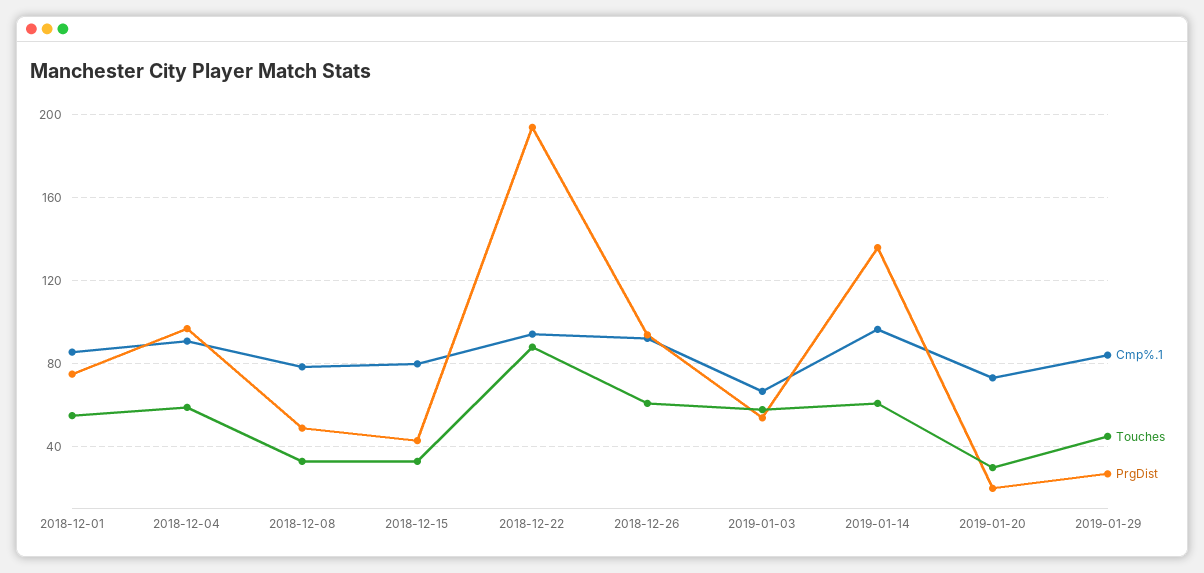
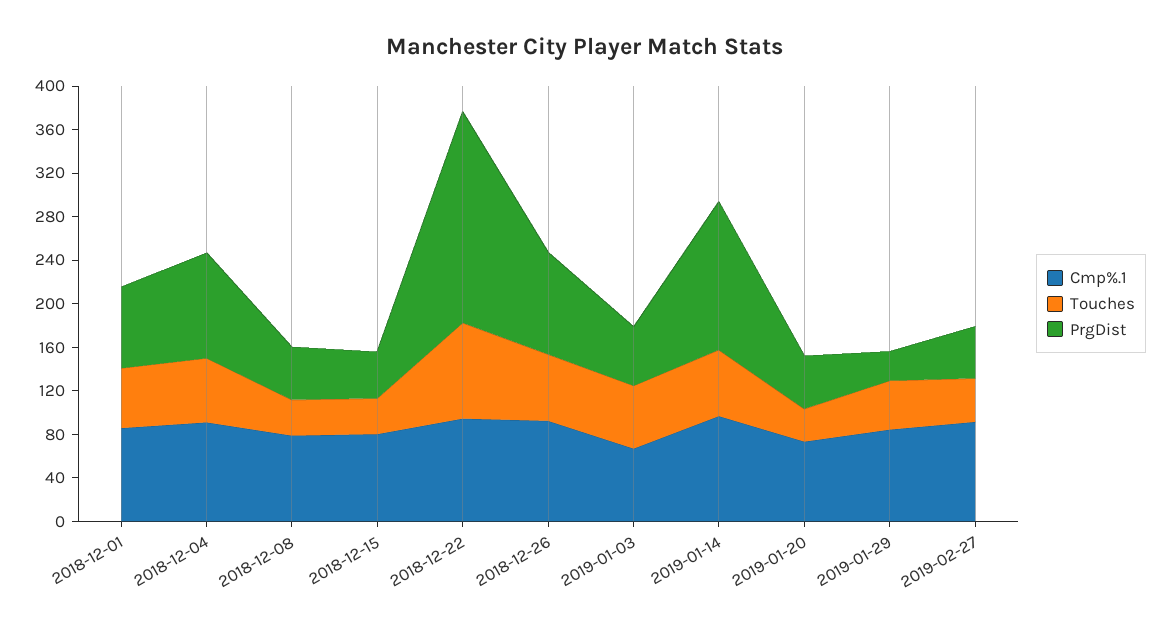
PrgDist, 2019-01-20: 20 -> 50
Cmp%.1, 2019-02-27: none -> 90
Touches, 2019-02-27: none -> 40
PrgDist, 2019-02-27: none -> 50

